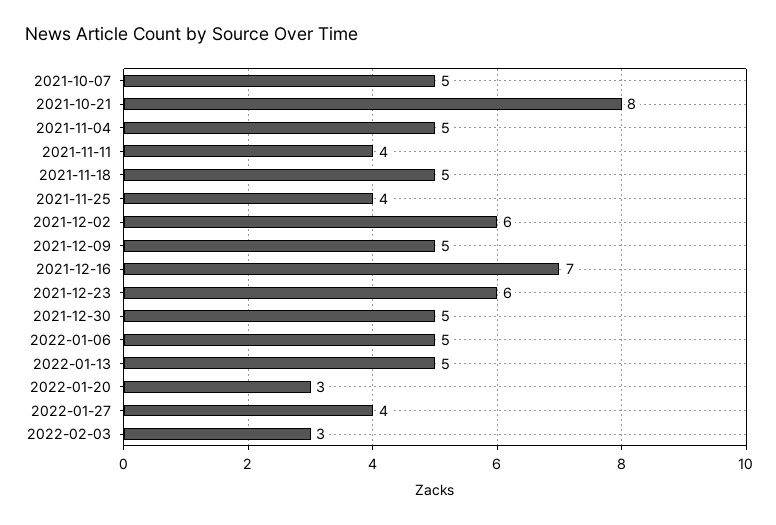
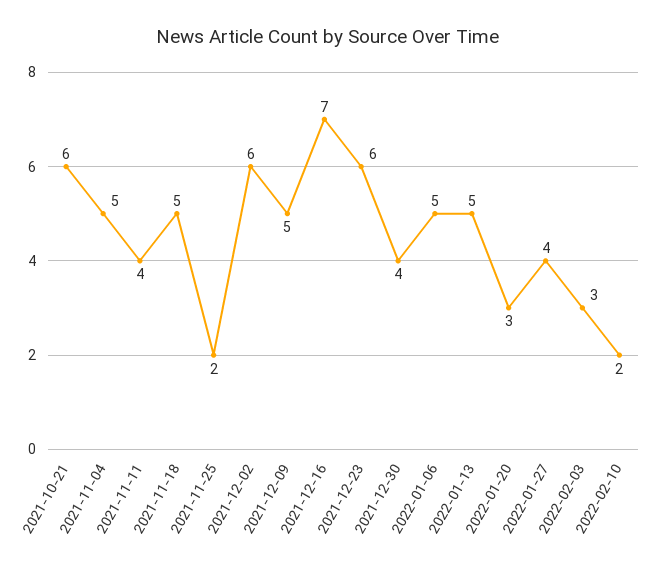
2021-10-07: 5 -> none
2021-10-21: 8 -> 6
2021-11-25: 4 -> 2
2021-12-30: 5 -> 4
2022-02-10: none -> 2

